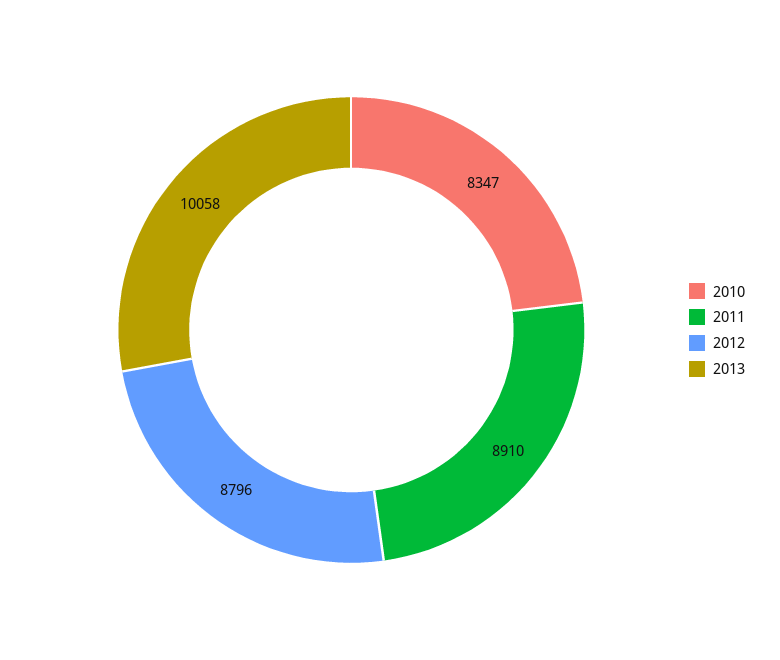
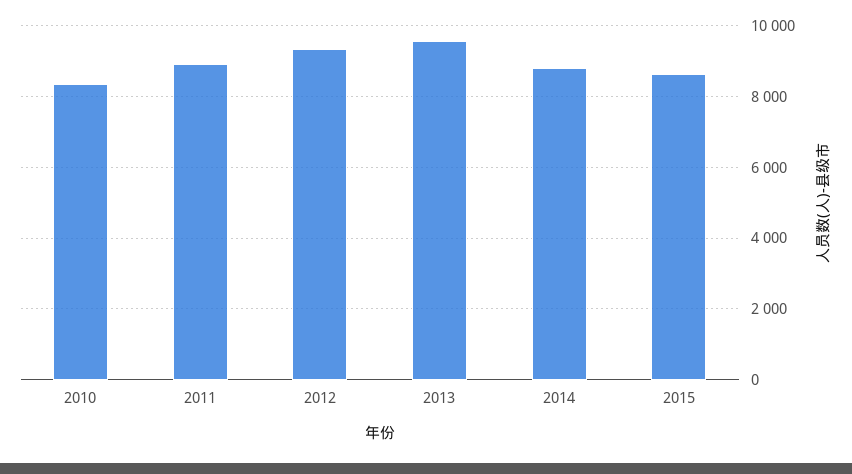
2012: 8796 -> 9400
2013: 10058 -> 9600
2014: none -> 8800
2015: none -> 8600

